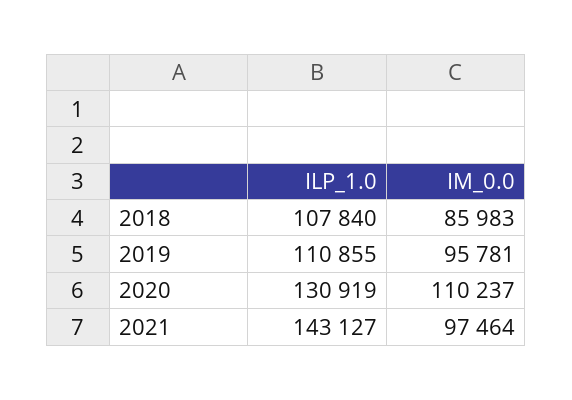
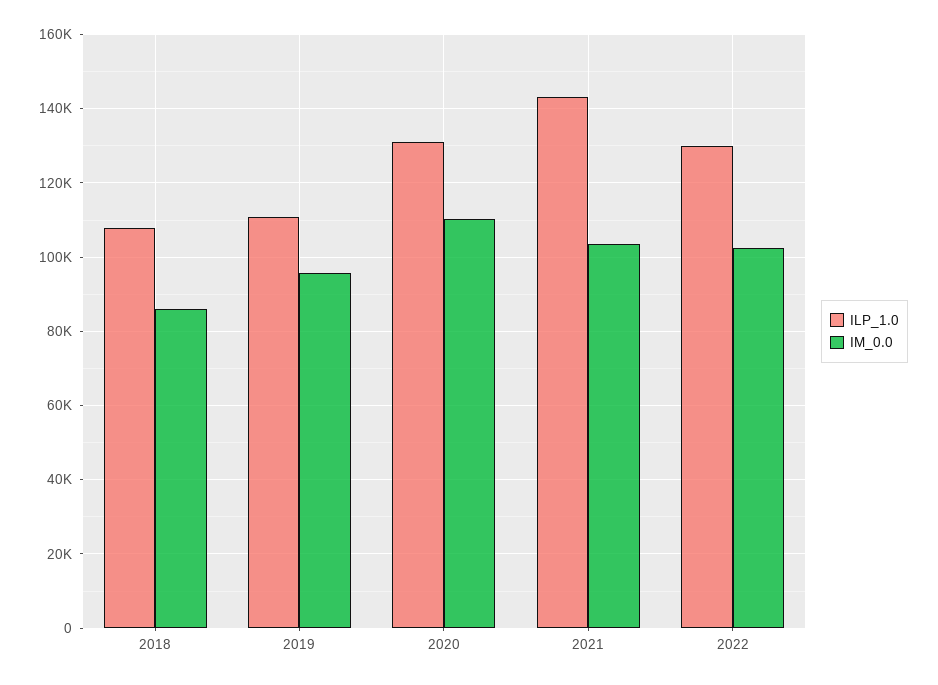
IM_0.0, 2021: 97464 -> 104000
ILP_1.0, 2022: none -> 130000
IM_0.0, 2022: none -> 102000

